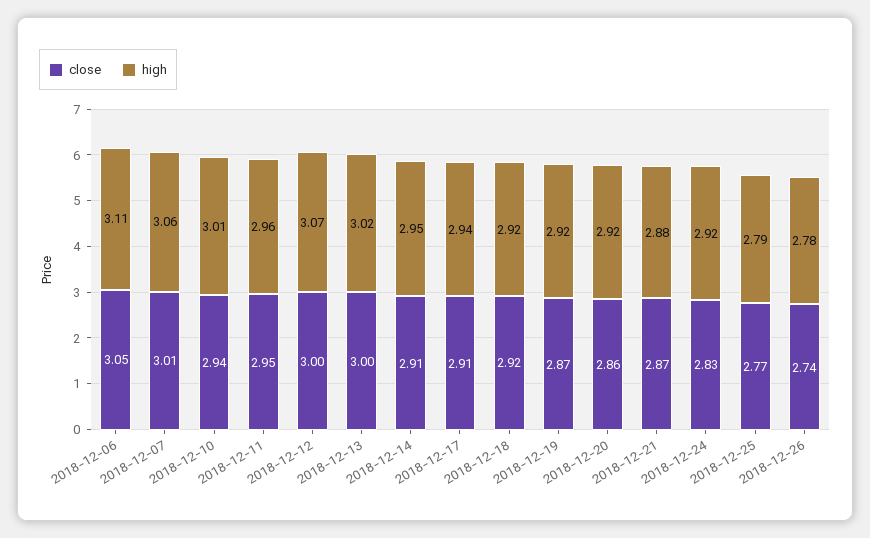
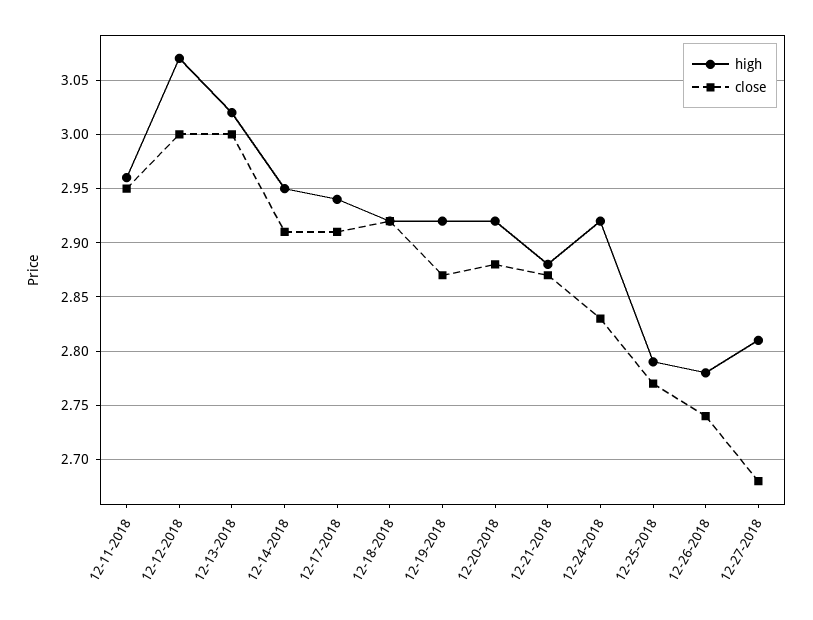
close, 2018-12-06: 3.05 -> none
high, 2018-12-06: 3.11 -> none
close, 2018-12-07: 3.01 -> none
high, 2018-12-07: 3.06 -> none
close, 2018-12-10: 2.94 -> none
high, 2018-12-10: 3.01 -> none
close, 2018-12-20: 2.86 -> 2.88
high, 12-27-2018: none -> 2.81
close, 12-27-2018: none -> 2.68

